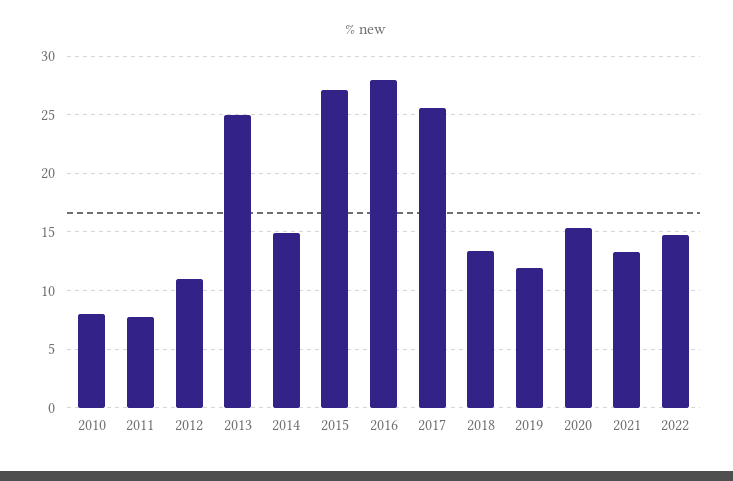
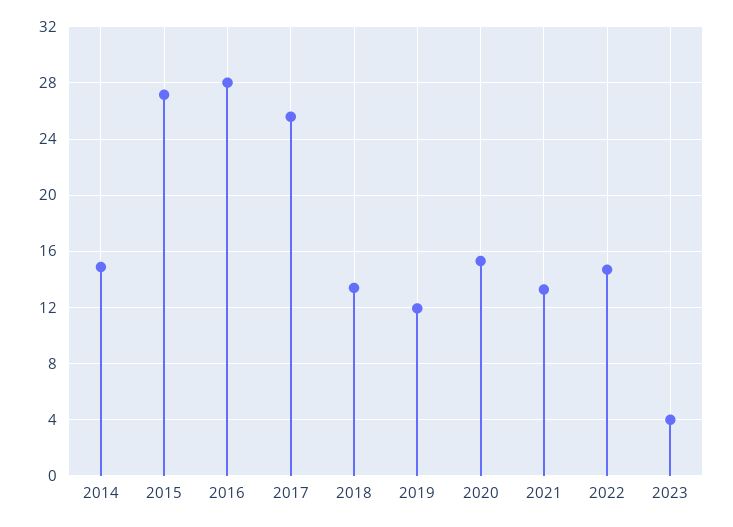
2010: 8 -> none
2011: 8 -> none
2012: 11 -> none
2013: 25 -> none
2023: none -> 4

